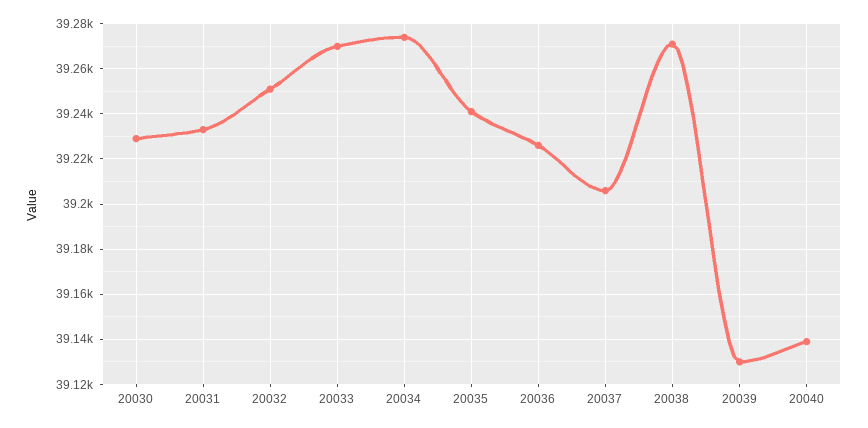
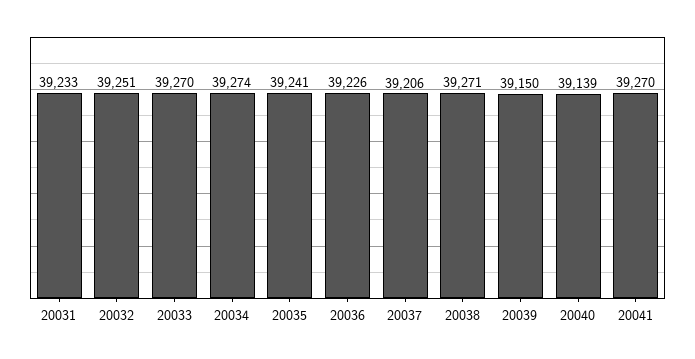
20030: 39230 -> none
20039: 39130 -> 39150
20041: none -> 39270

